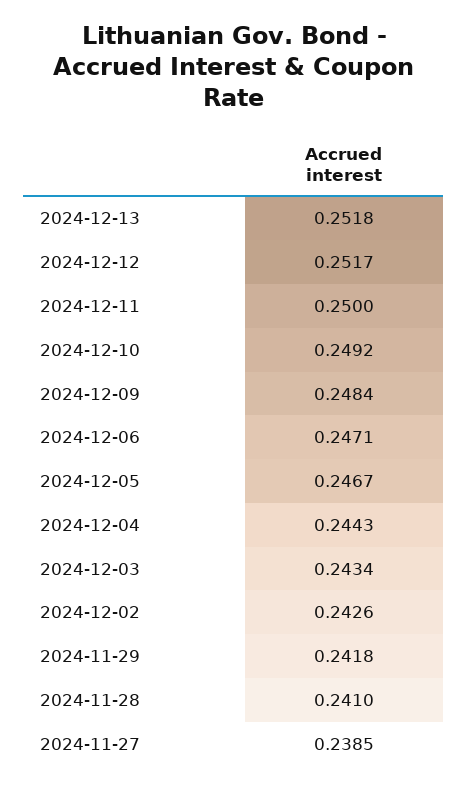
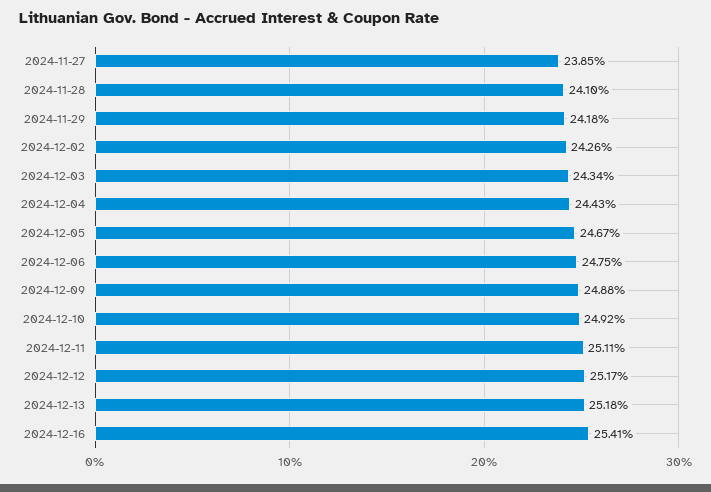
2024-12-11: 0.25 -> 0.2511
2024-12-09: 0.2484 -> 0.2488
2024-12-06: 0.2471 -> 0.2475
2024-12-16: none -> 0.2541

